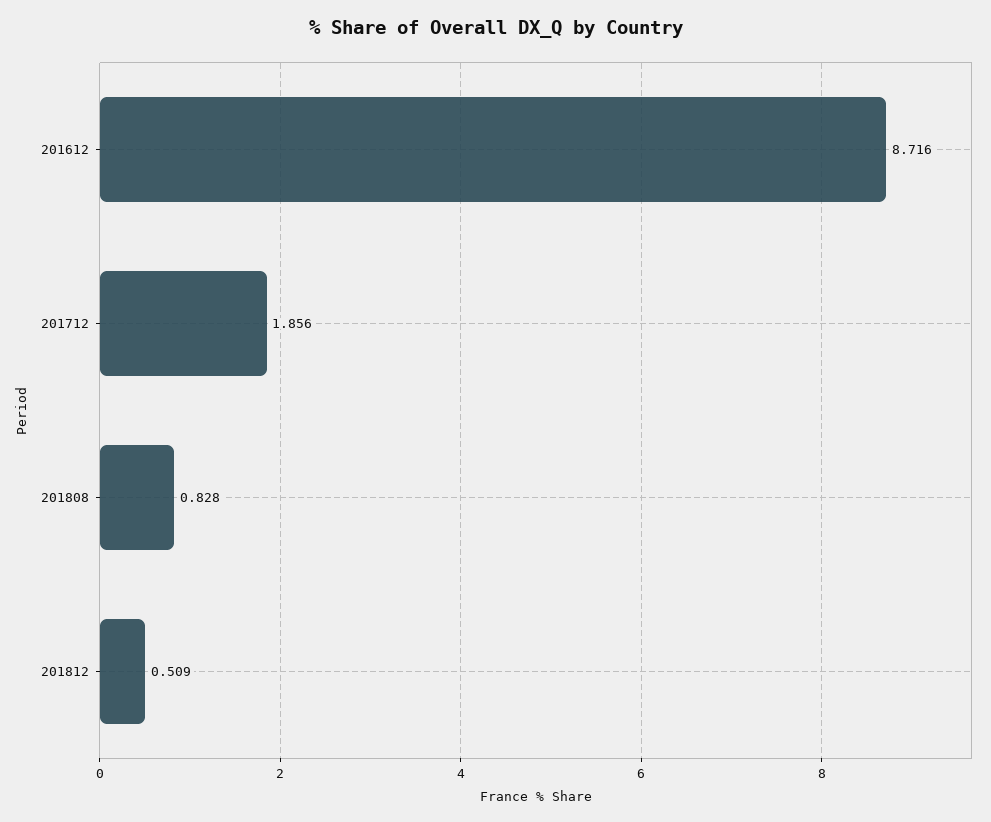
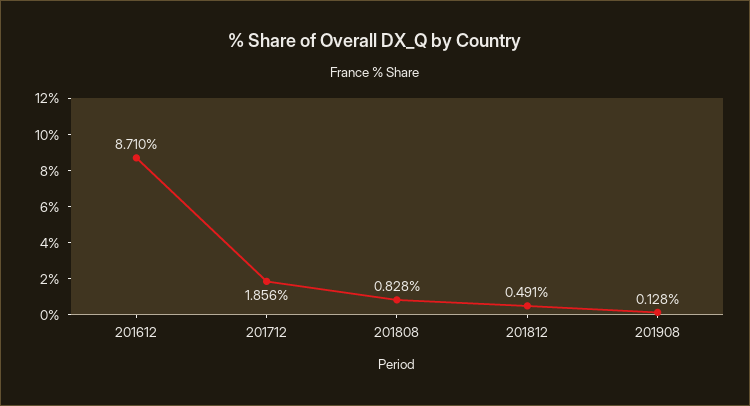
201612: 8.716 -> 8.71
201812: 0.509 -> 0.491
201908: none -> 0.128

